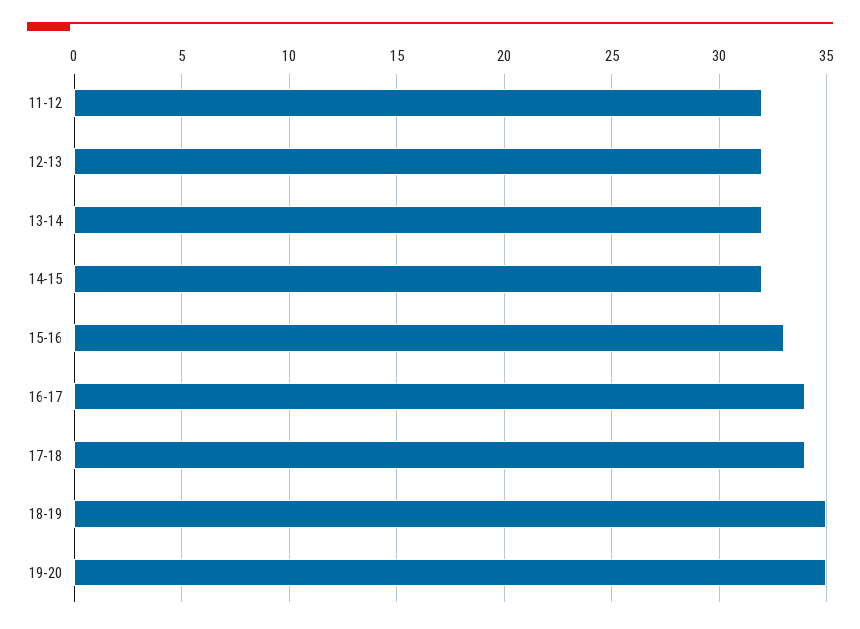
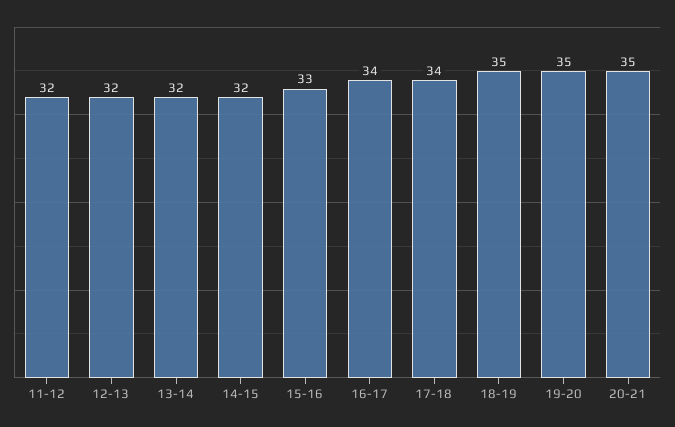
20-21: none -> 35

